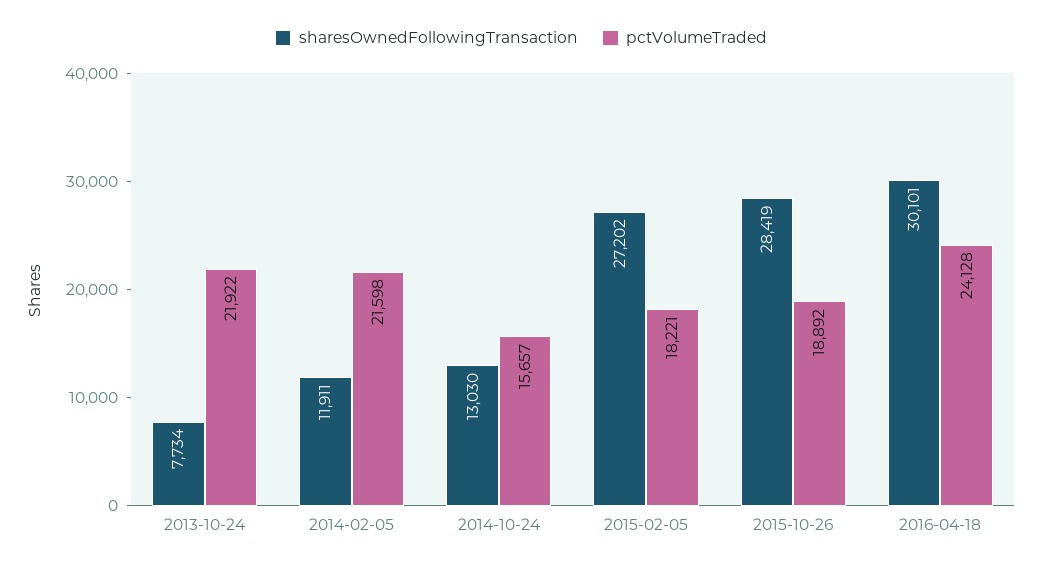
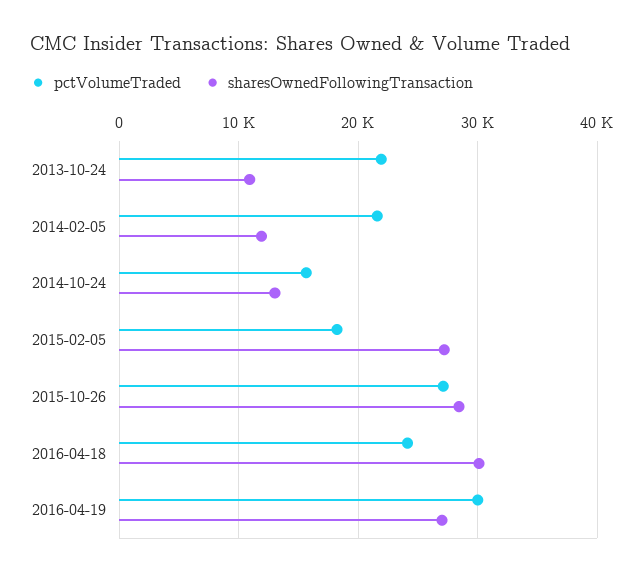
sharesOwnedFollowingTransaction, 2013-10-24: 7734 -> 11000
pctVolumeTraded, 2015-10-26: 18892 -> 27000
pctVolumeTraded, 2016-04-19: none -> 30000
sharesOwnedFollowingTransaction, 2016-04-19: none -> 27000

